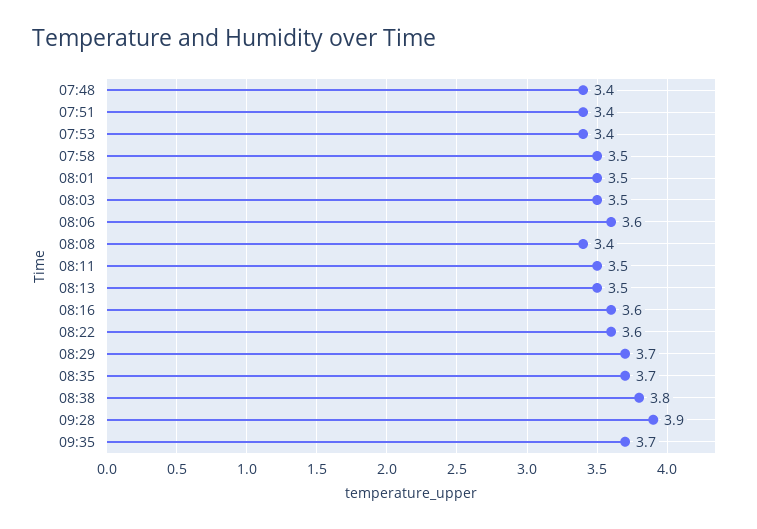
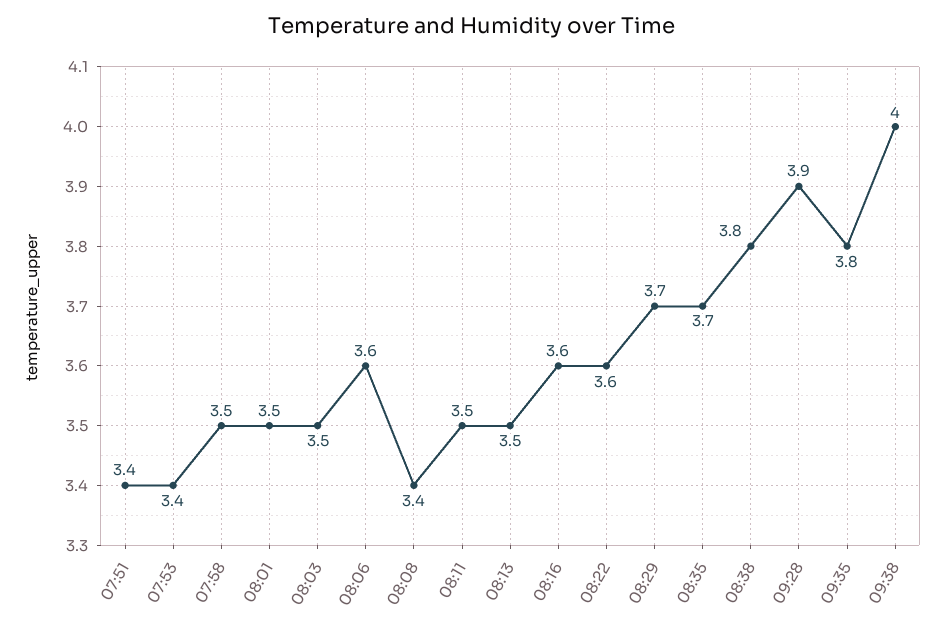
07:48: 3.4 -> none
09:35: 3.7 -> 3.8
09:38: none -> 4

